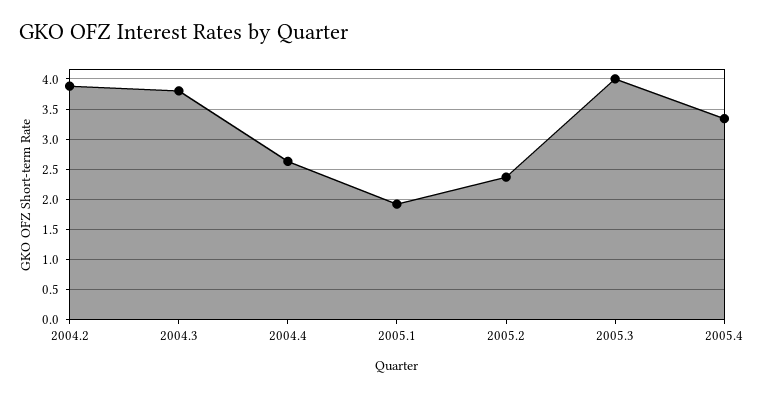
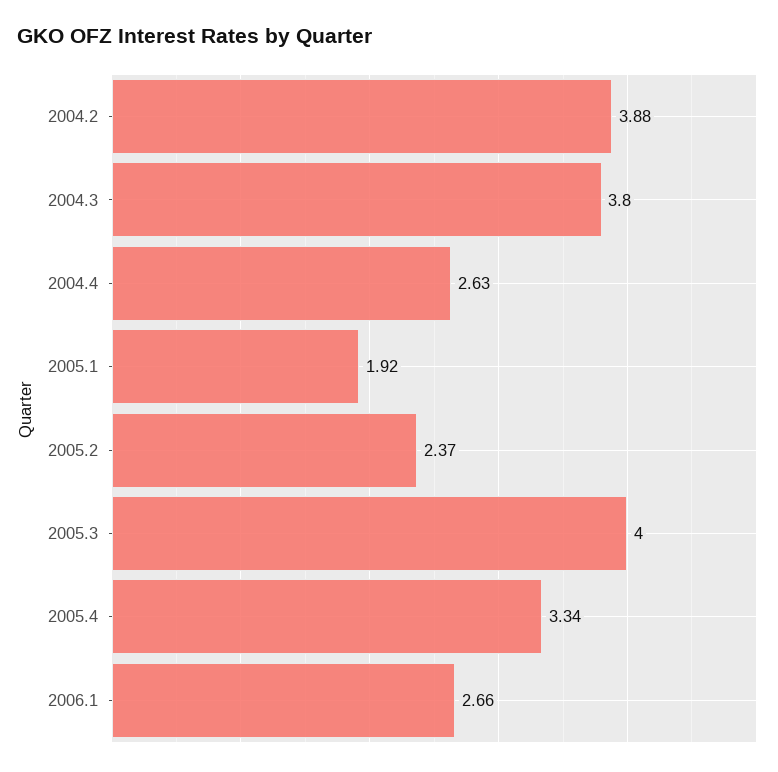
2006.1: none -> 2.66

